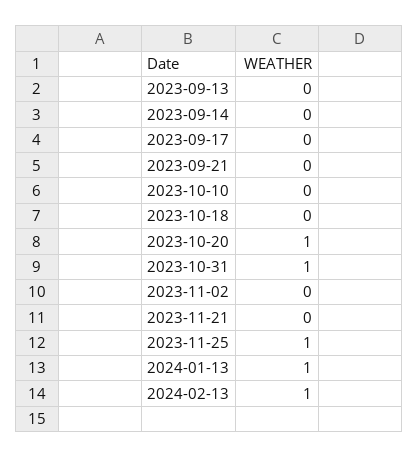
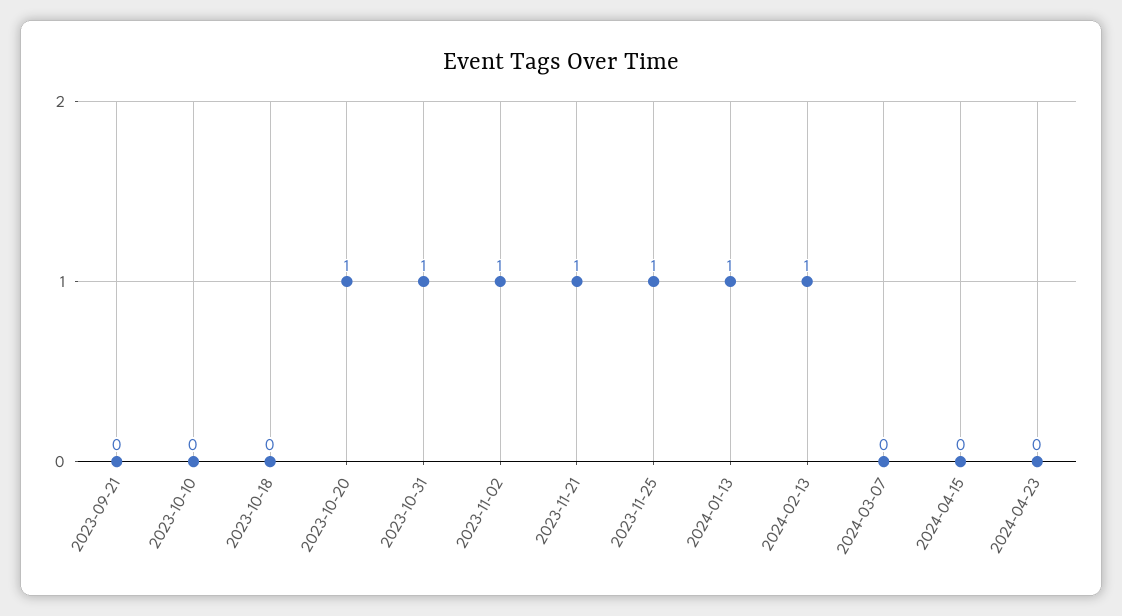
2023-09-13: 0 -> none
2023-09-14: 0 -> none
2023-09-17: 0 -> none
2023-11-02: 0 -> 1
2023-11-21: 0 -> 1
2024-03-07: none -> 0
2024-04-15: none -> 0
2024-04-23: none -> 0

